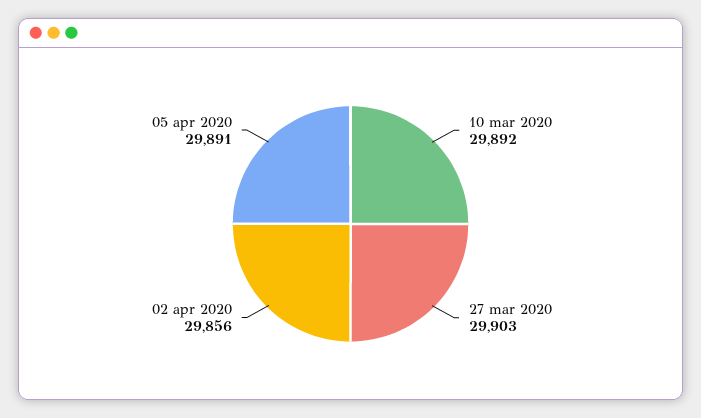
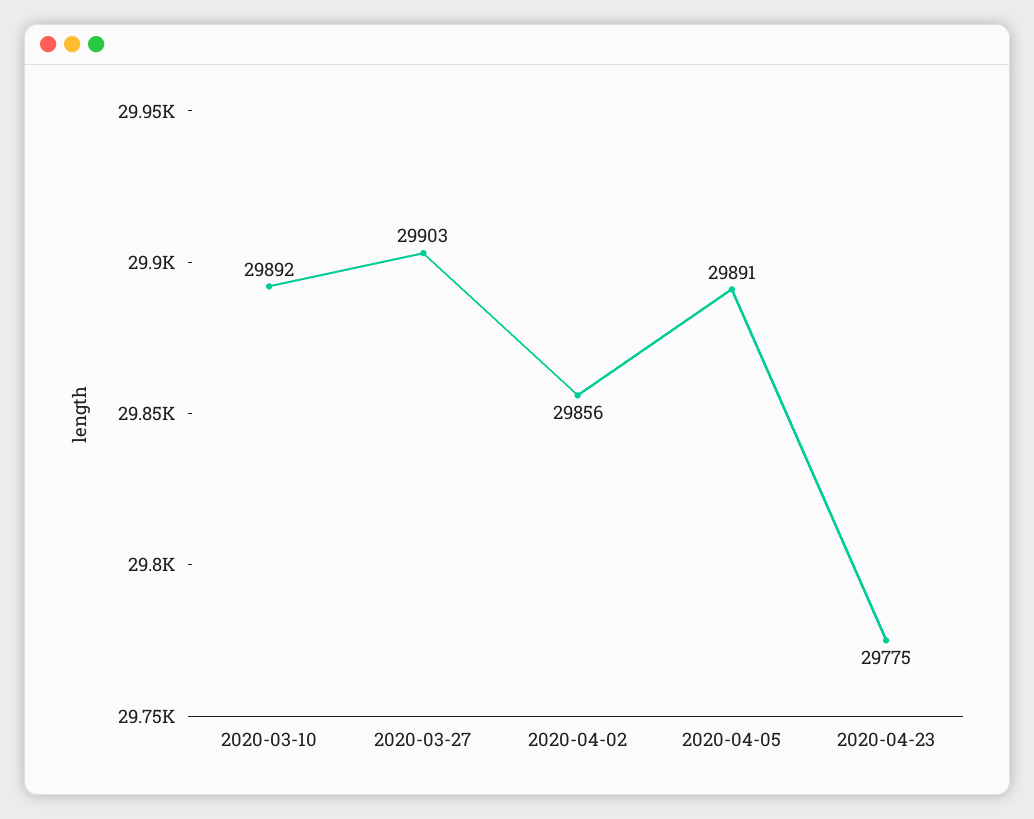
2020-04-23: none -> 29775

